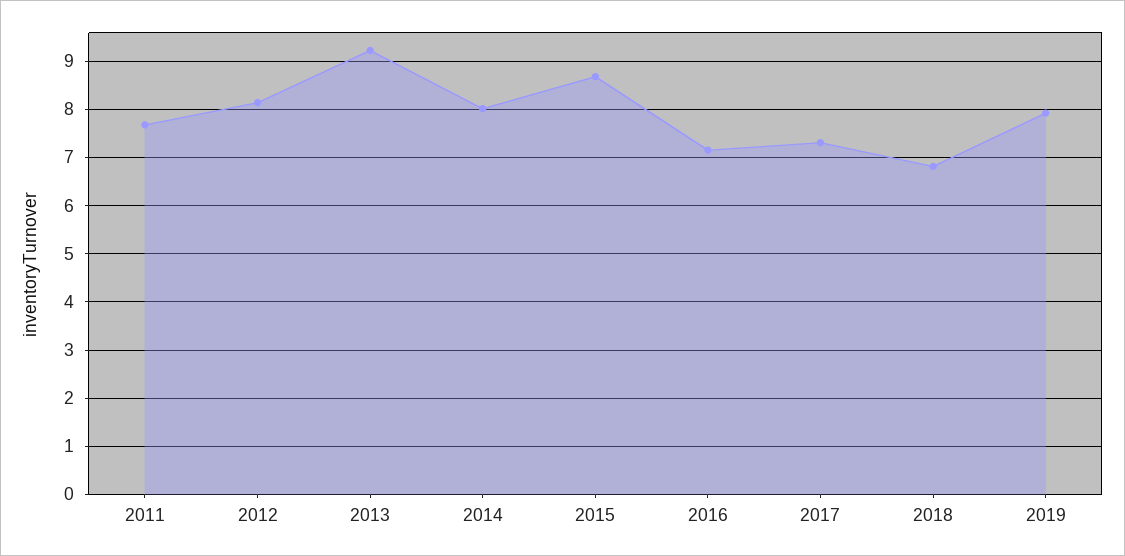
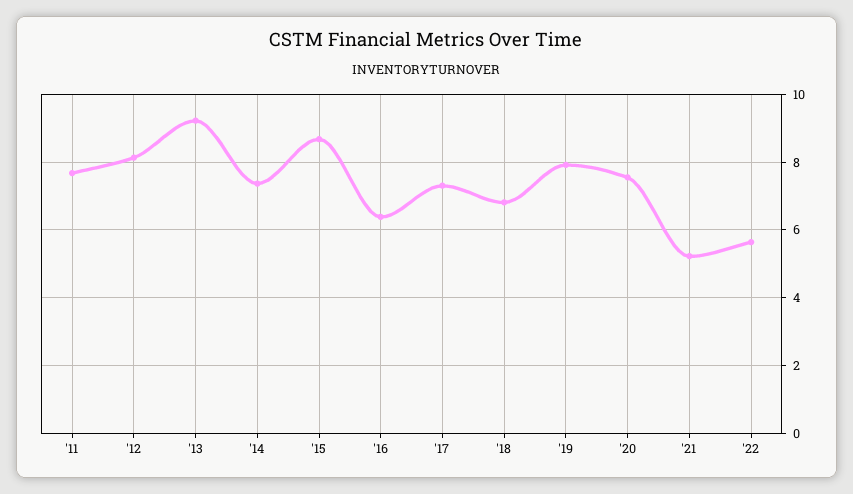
2014: 8 -> 7.4
2016: 7.2 -> 6.4
'20: none -> 7.6
'21: none -> 5.2
'22: none -> 5.6

